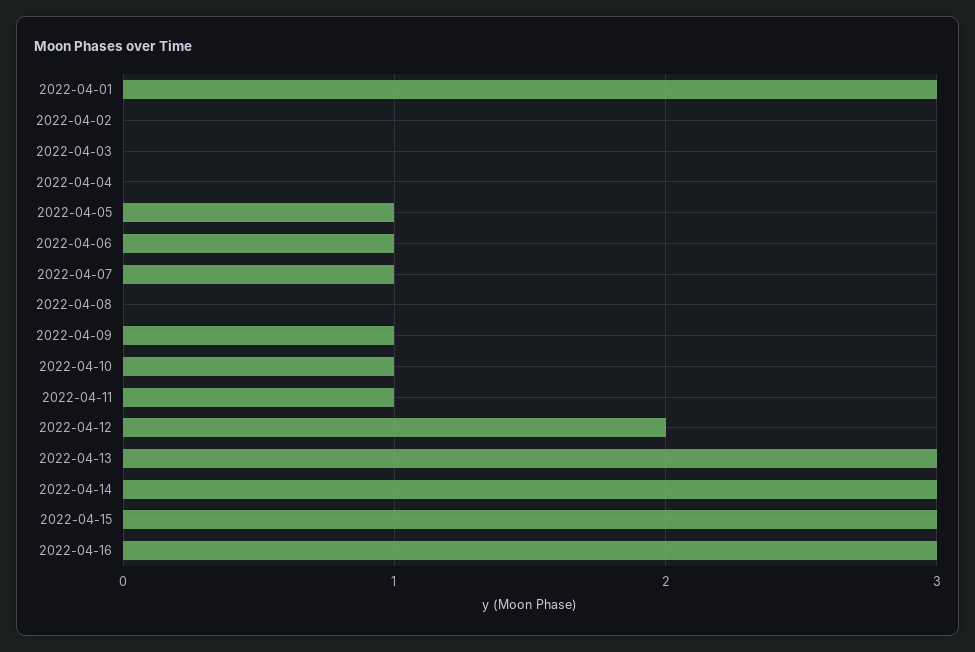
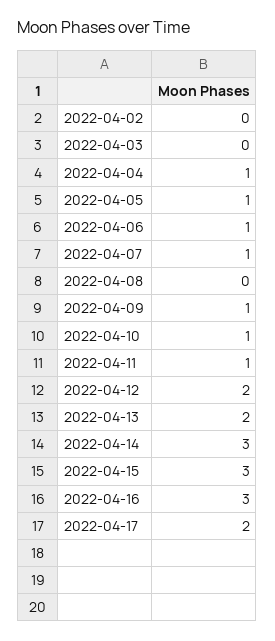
2022-04-01: 3 -> none
2022-04-04: 0 -> 1
2022-04-13: 3 -> 2
2022-04-17: none -> 2

